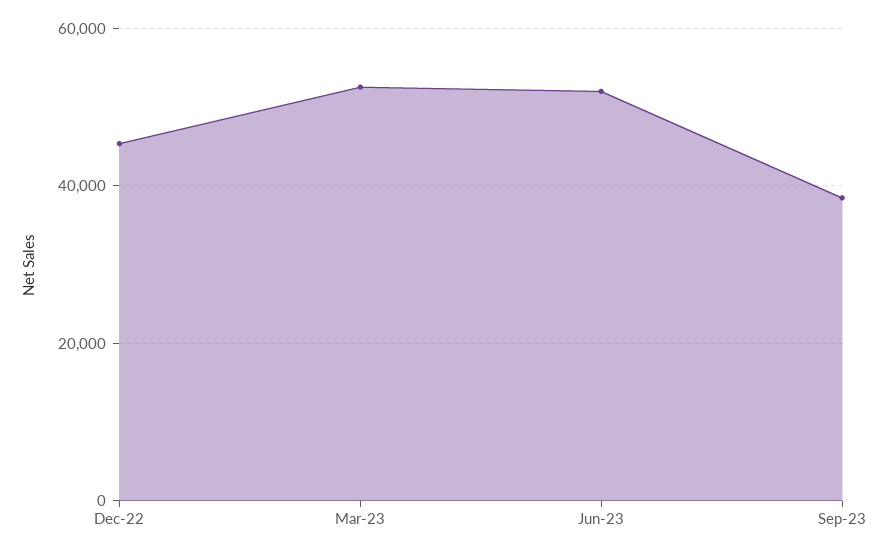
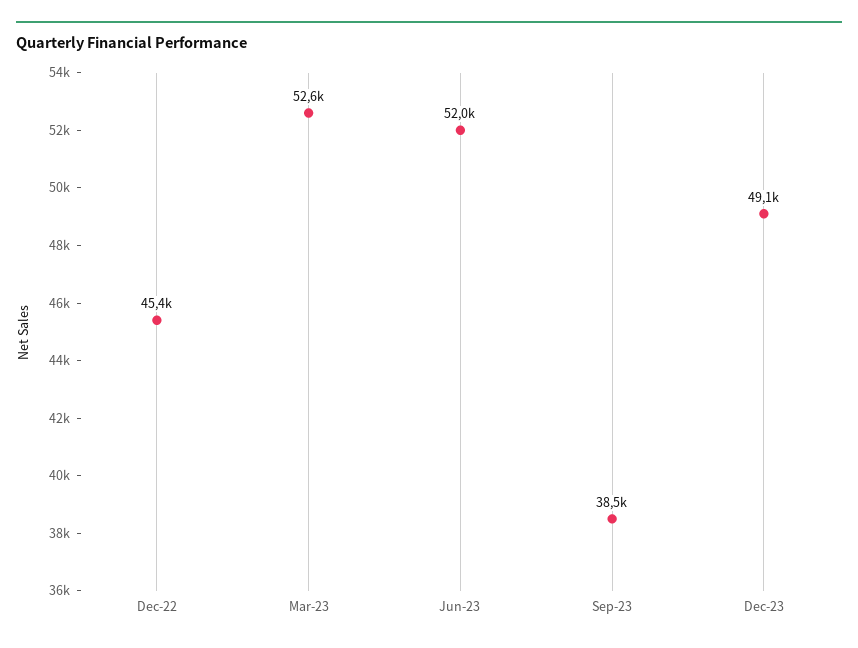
Dec-23: none -> 49100

